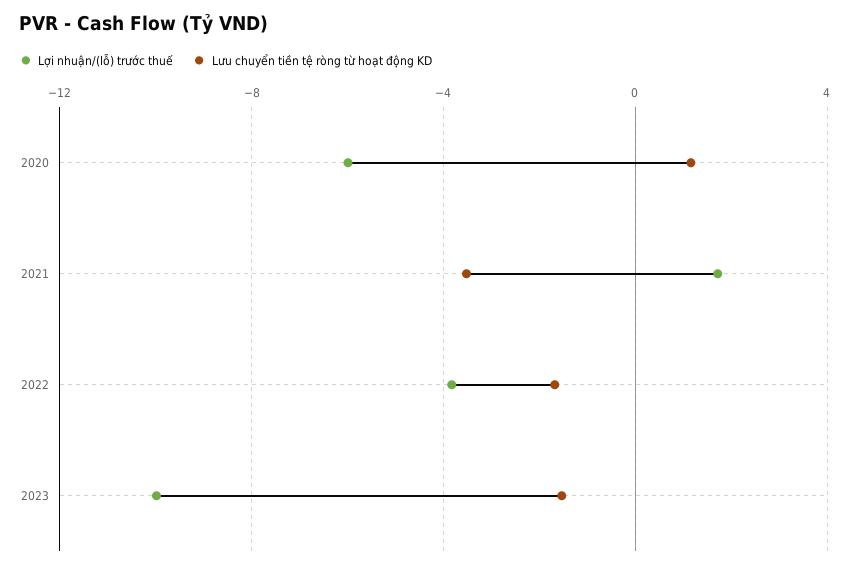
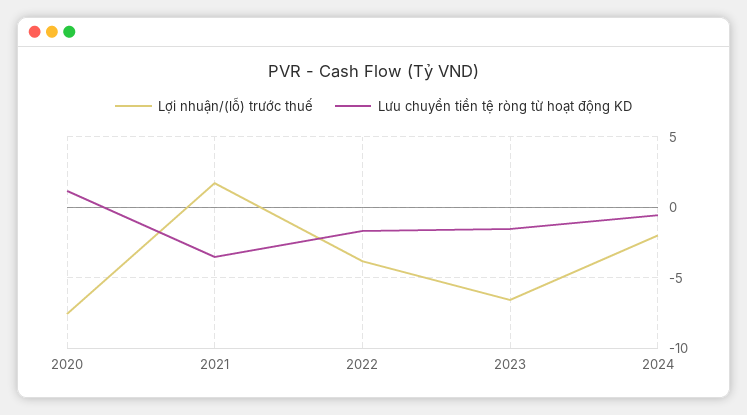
Lợi nhuận/(lỗ) trước thuế, 2020: -6 -> -7.5
Lợi nhuận/(lỗ) trước thuế, 2023: -10 -> -6.5
Lợi nhuận/(lỗ) trước thuế, 2024: none -> -2
Lưu chuyển tiền tệ ròng từ hoạt động KD, 2024: none -> -0.5

